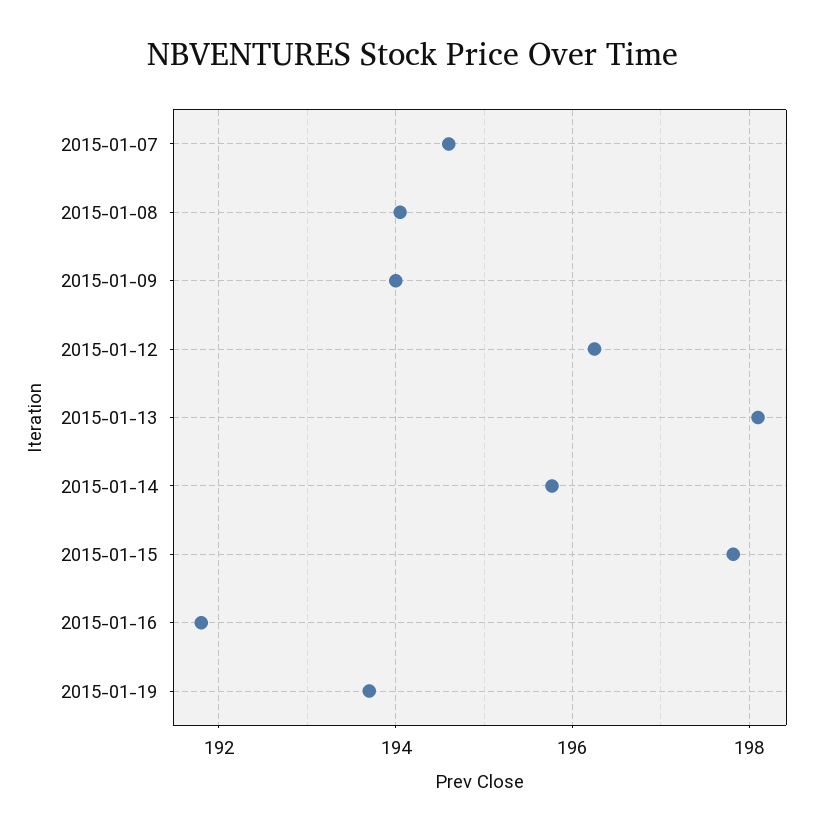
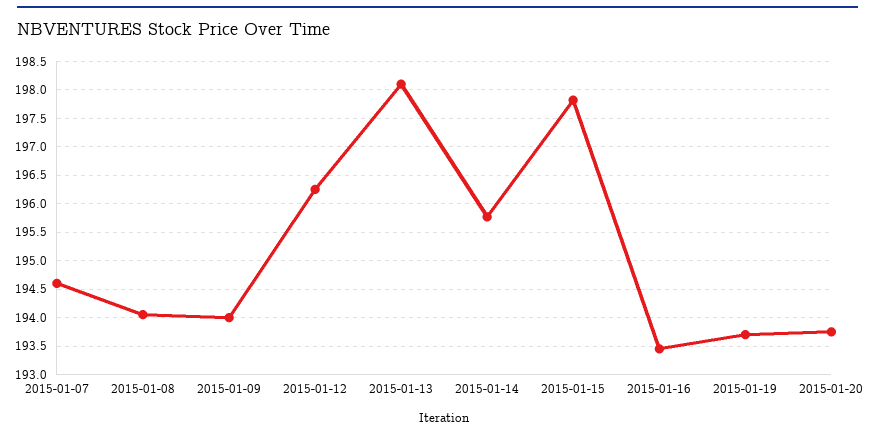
2015-01-16: 191.8 -> 193.5
2015-01-20: none -> 193.75

